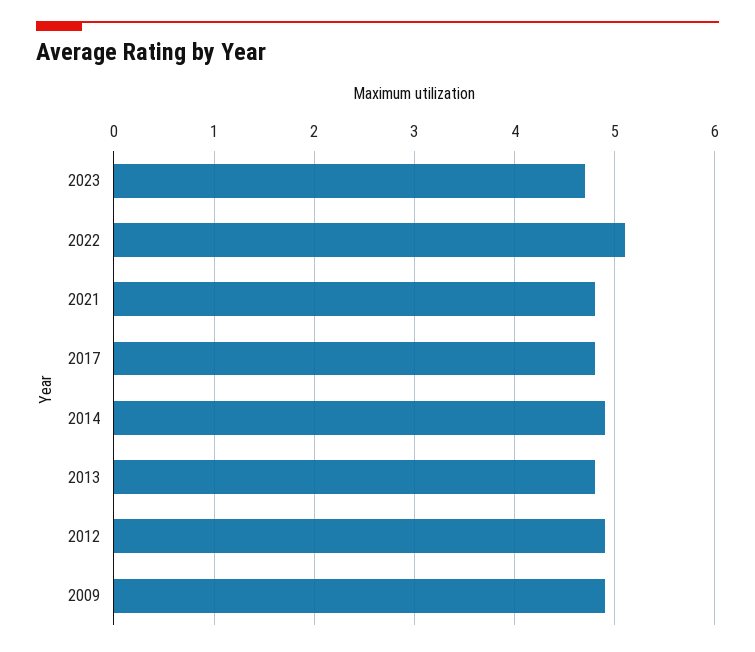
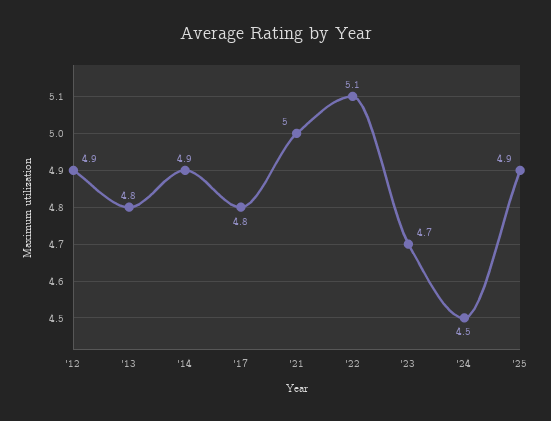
2021: 4.8 -> 5
2009: 4.9 -> none
'24: none -> 4.5
'25: none -> 4.9

